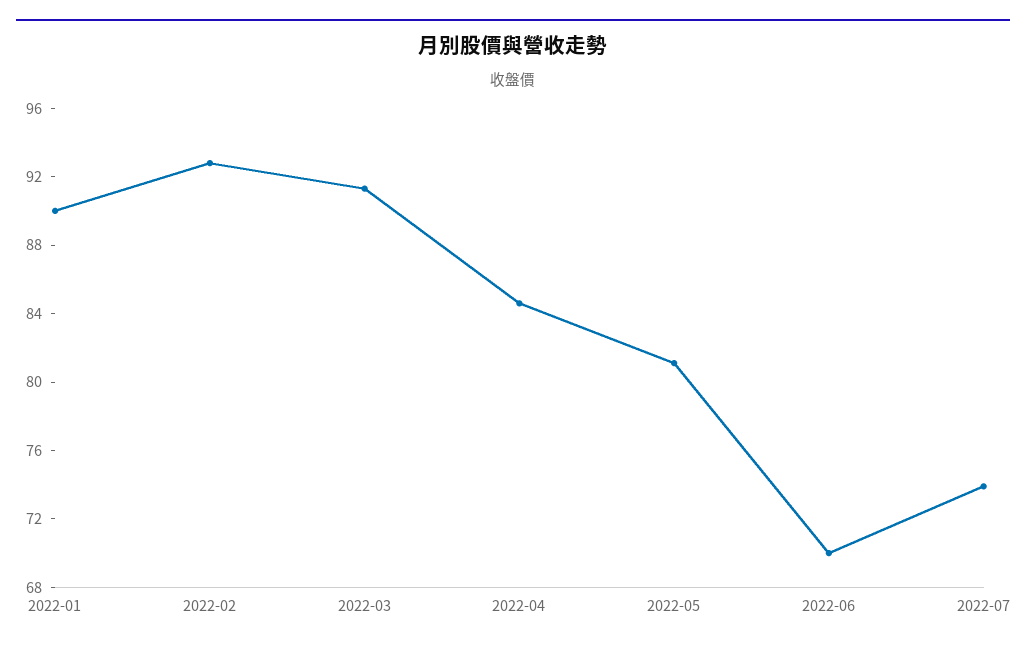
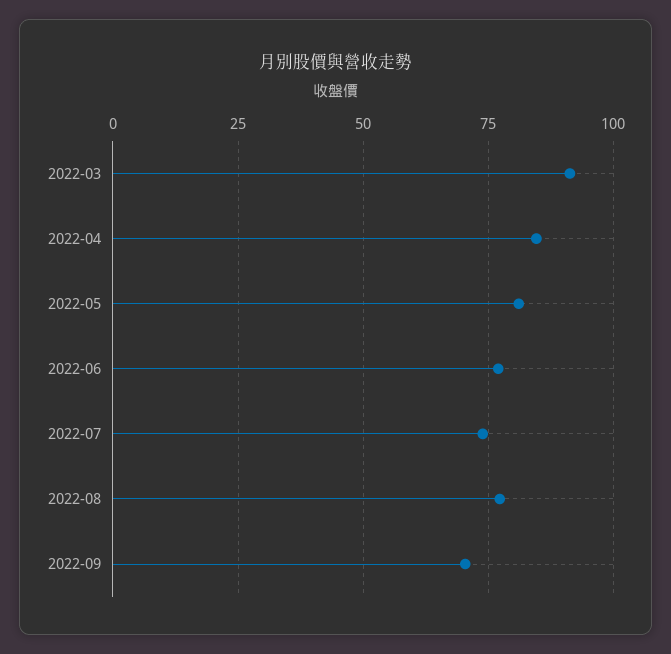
2022-01: 90 -> none
2022-02: 93 -> none
2022-06: 70 -> 77.5
2022-08: none -> 77.5
2022-09: none -> 70

